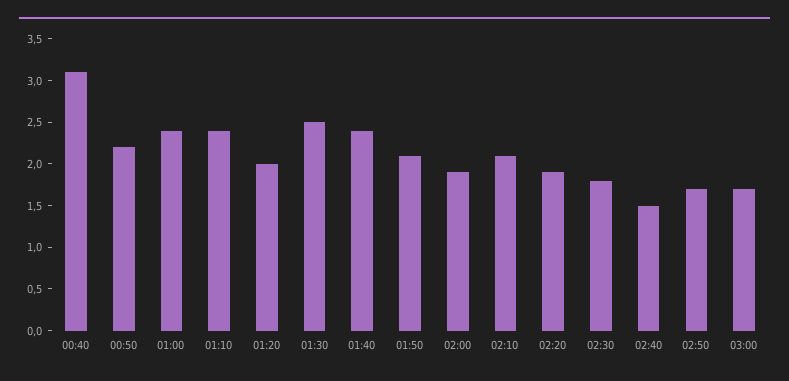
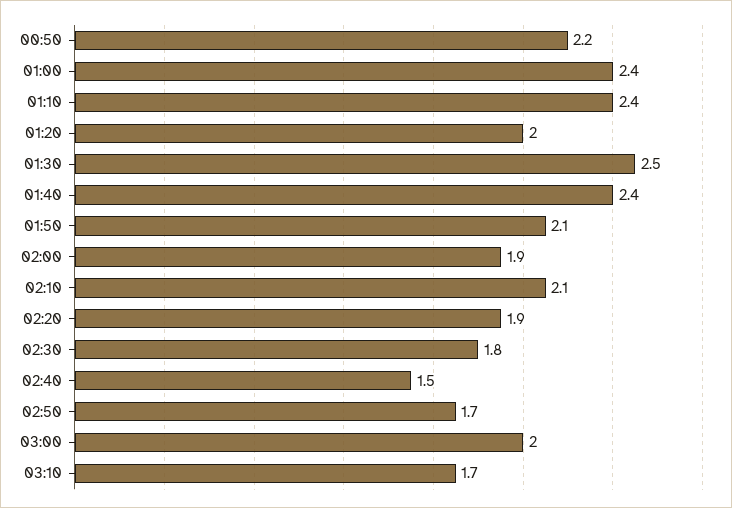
00:40: 3.1 -> none
03:00: 1.7 -> 2
03:10: none -> 1.7

